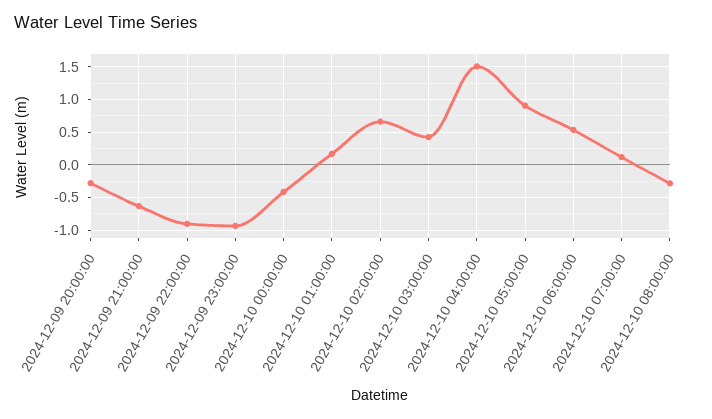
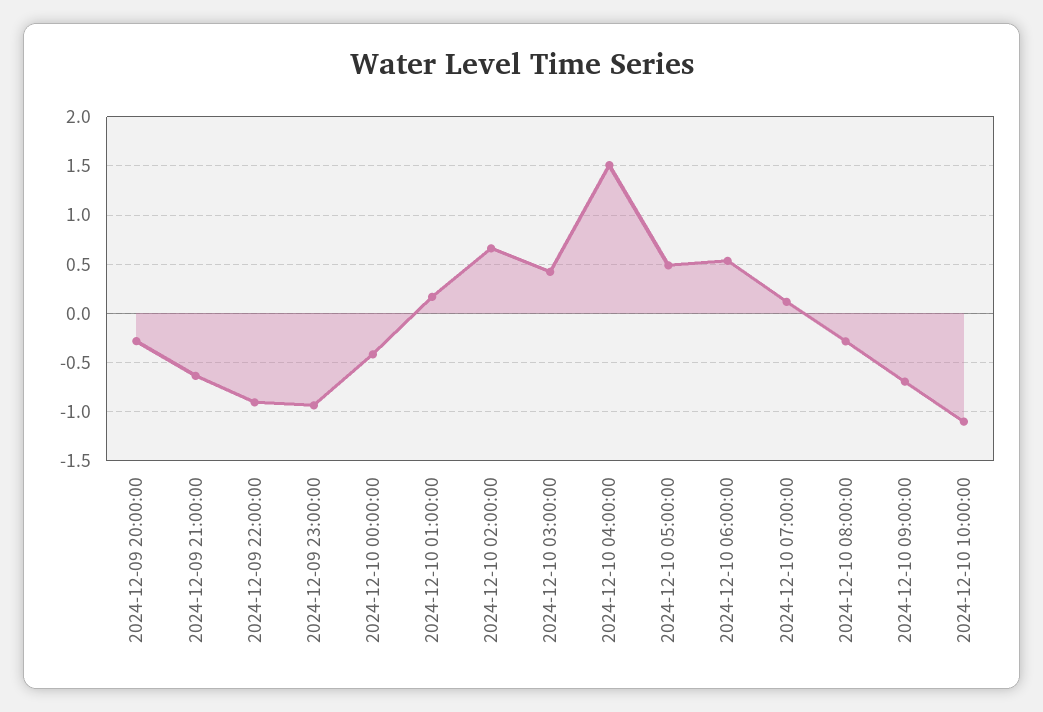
2024-12-10 05:00:00: 0.9 -> 0.5
2024-12-10 09:00:00: none -> -0.7
2024-12-10 10:00:00: none -> -1.1

